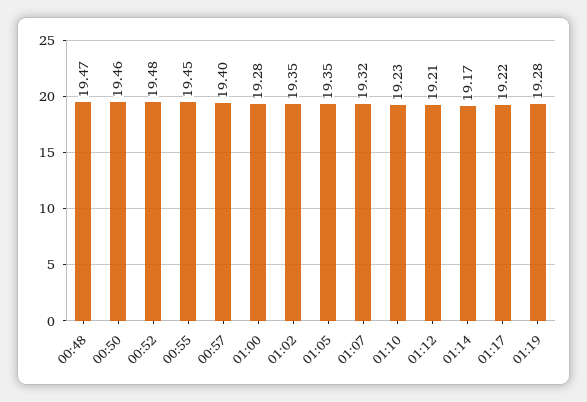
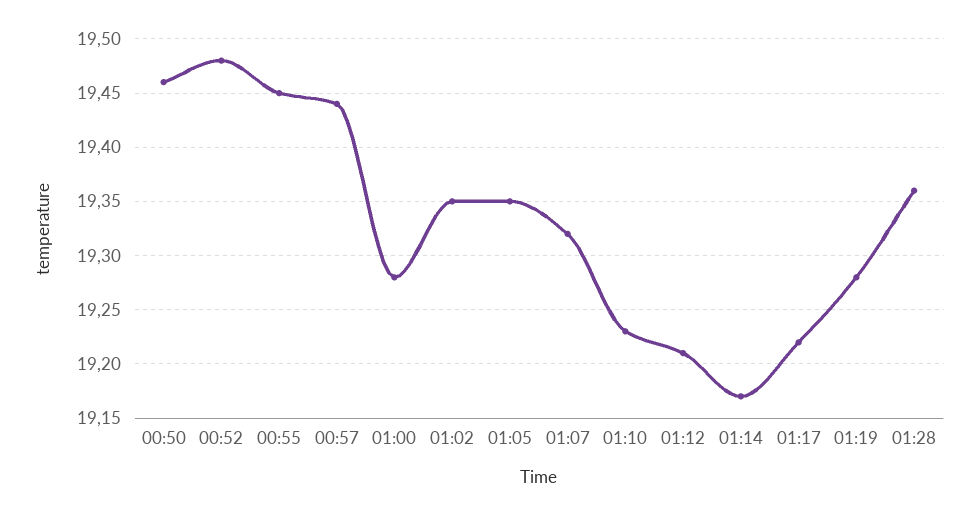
00:48: 19.47 -> none
00:57: 19.4 -> 19.44
01:28: none -> 19.36

